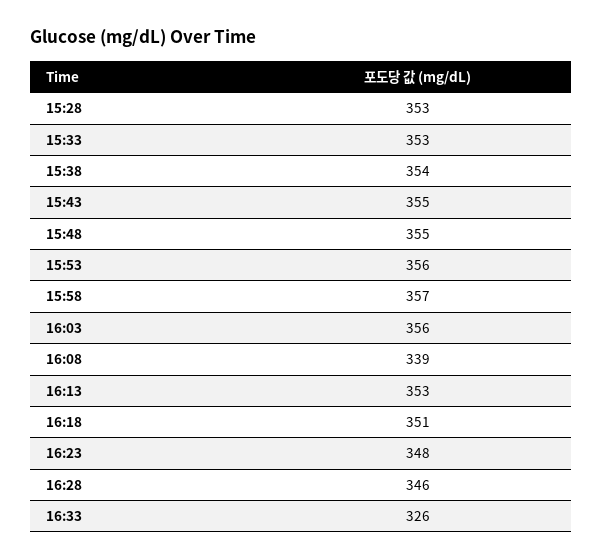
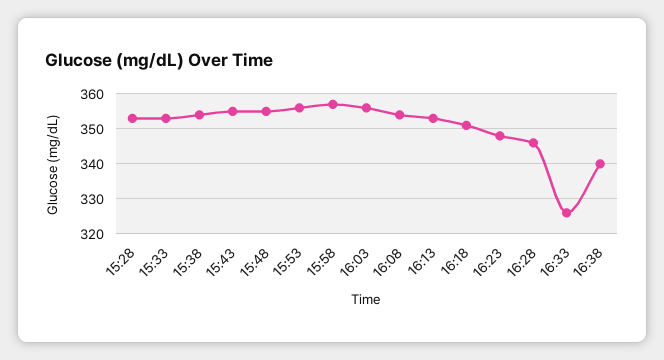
16:08: 339 -> 355
16:38: none -> 340

